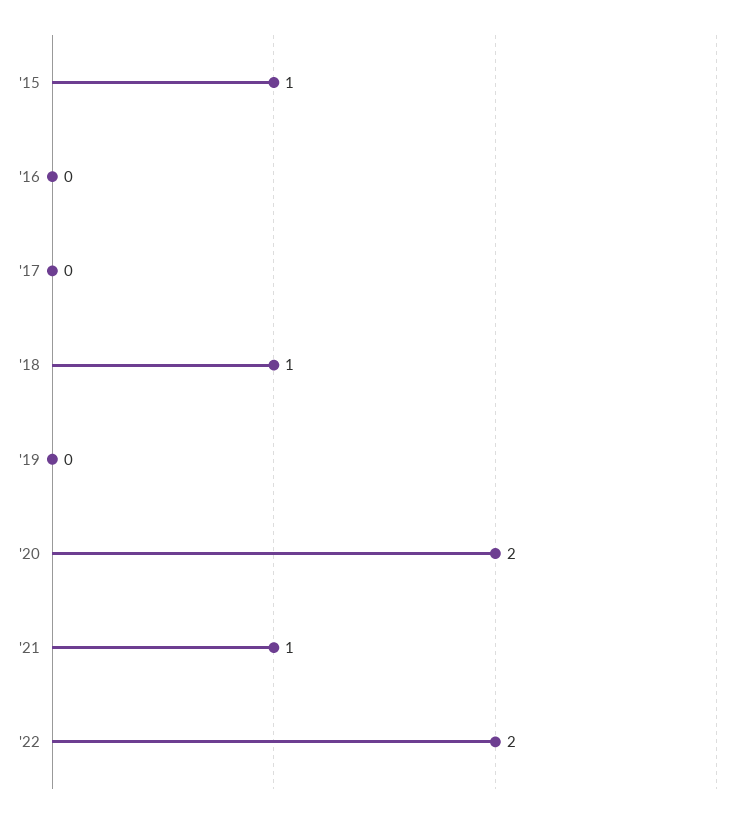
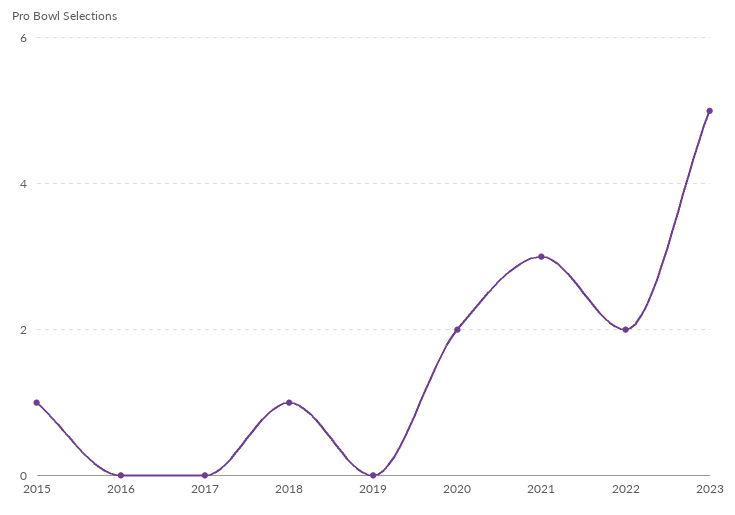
'21: 1 -> 3
2023: none -> 5

